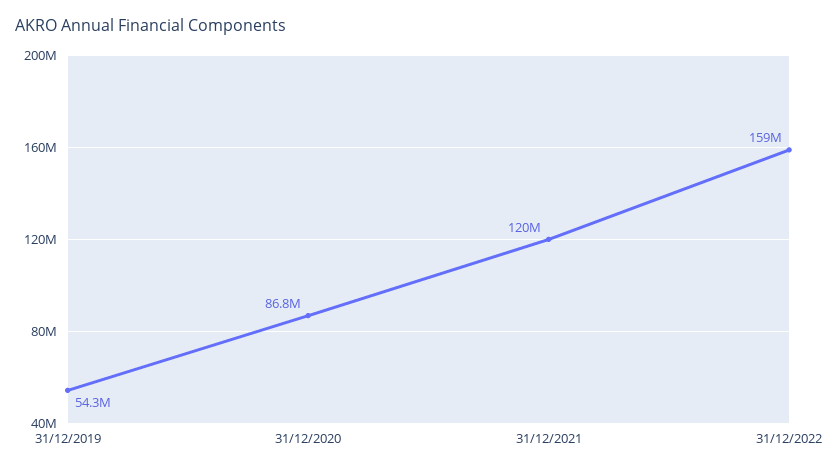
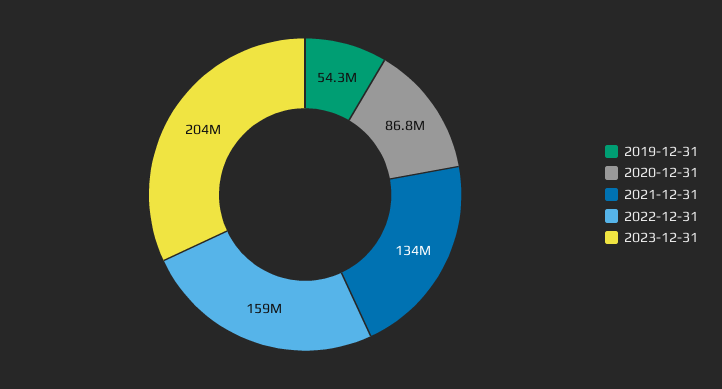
31/12/2021: 120000000 -> 134000000
2023-12-31: none -> 204000000

